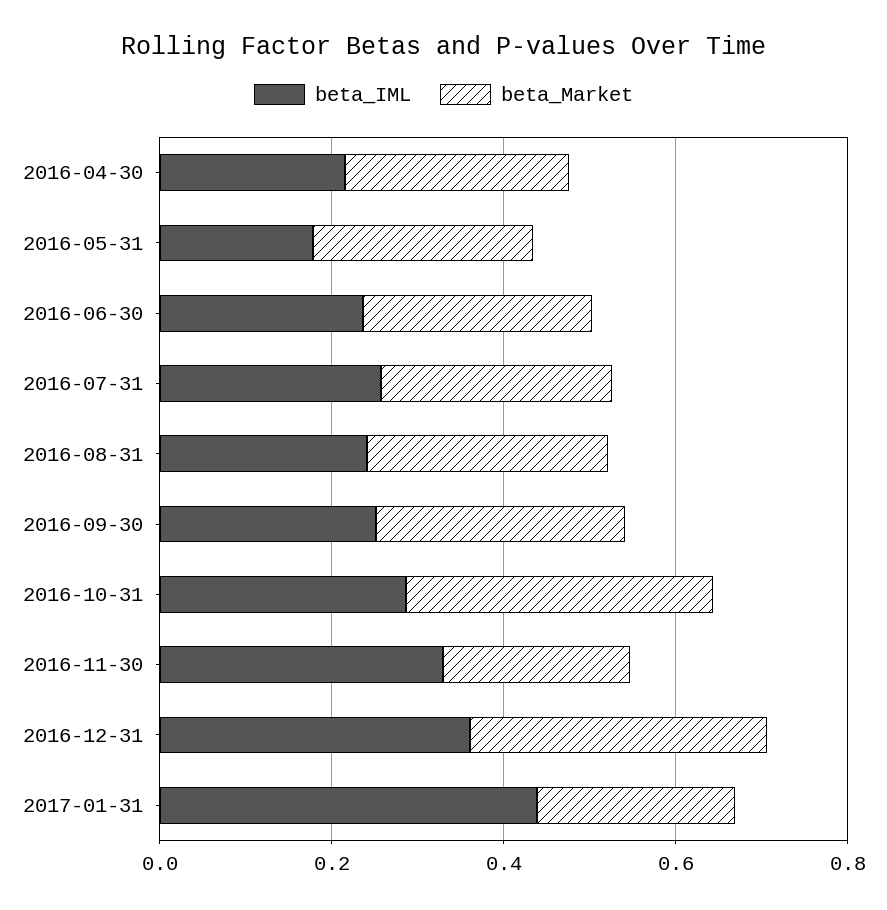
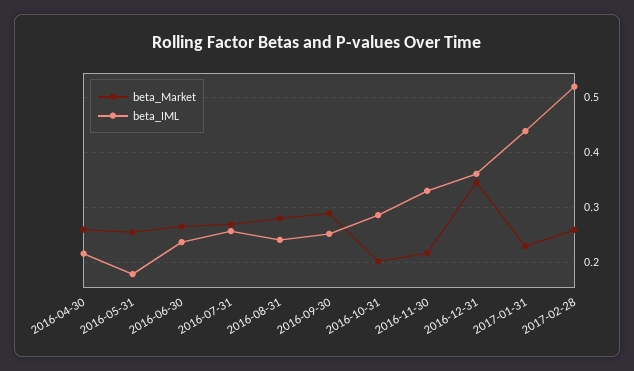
beta_Market, 2016-10-31: 0.35 -> 0.2
beta_Market, 2017-02-28: none -> 0.26
beta_IML, 2017-02-28: none -> 0.52

